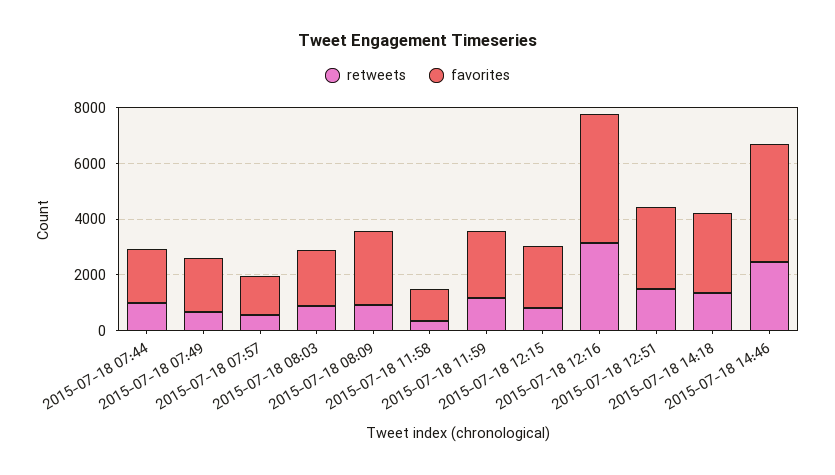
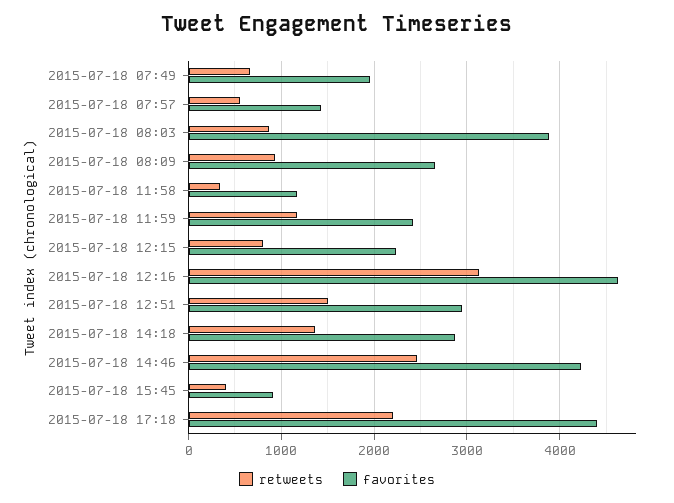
retweets, 2015-07-18 07:44: 1000 -> none
favorites, 2015-07-18 07:44: 2000 -> none
favorites, 2015-07-18 08:03: 2000 -> 3900
retweets, 2015-07-18 15:45: none -> 400
favorites, 2015-07-18 15:45: none -> 900
retweets, 2015-07-18 17:18: none -> 2200
favorites, 2015-07-18 17:18: none -> 4400

